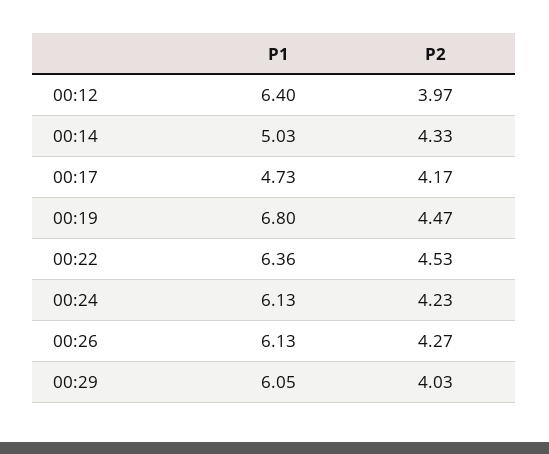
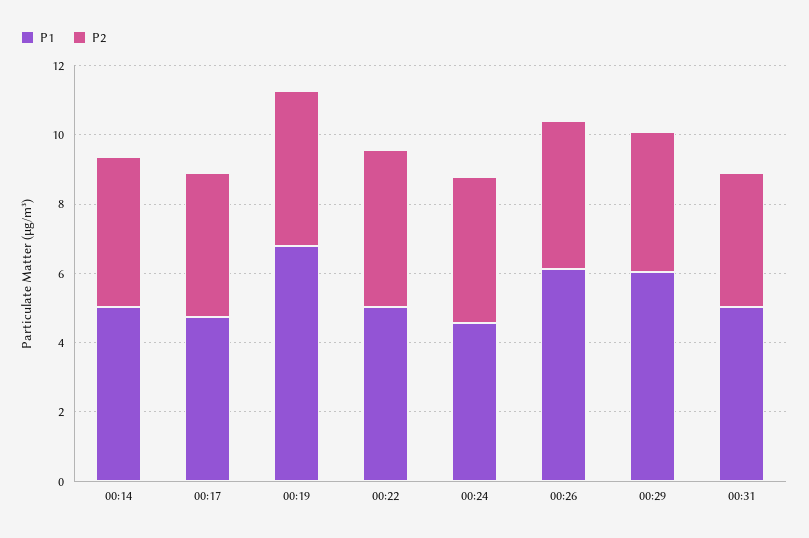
P1, 00:12: 6.4 -> none
P2, 00:12: 3.97 -> none
P1, 00:22: 6.36 -> 5
P1, 00:24: 6.13 -> 4.5
P1, 00:31: none -> 5
P2, 00:31: none -> 4

